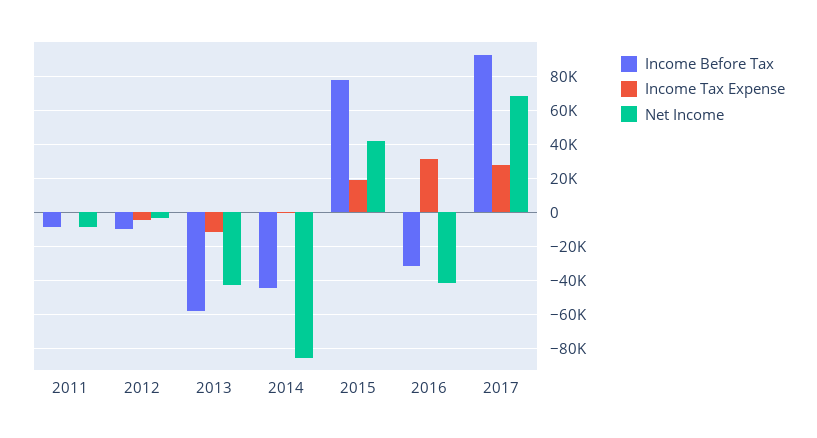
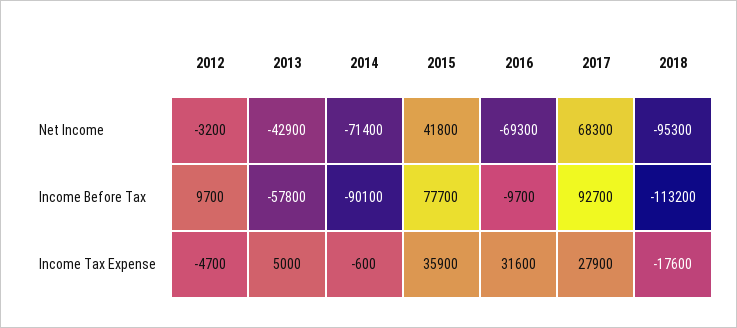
Income Before Tax, 2011: -10000 -> none
Income Tax Expense, 2011: 0 -> none
Net Income, 2011: -10000 -> none
Income Before Tax, 2012: -10000 -> 9700
Income Tax Expense, 2013: -10000 -> 5000
Income Before Tax, 2014: -45000 -> -90100
Net Income, 2014: -85000 -> -71400
Income Tax Expense, 2015: 20000 -> 35900
Income Before Tax, 2016: -30000 -> -9700
Net Income, 2016: -40000 -> -69300
Net Income, 2018: none -> -95300
Income Before Tax, 2018: none -> -113200
Income Tax Expense, 2018: none -> -17600

